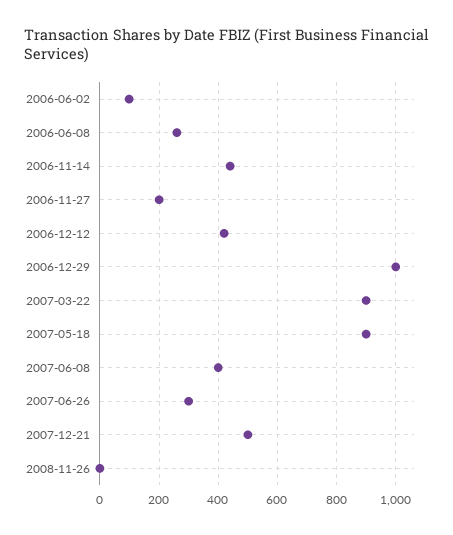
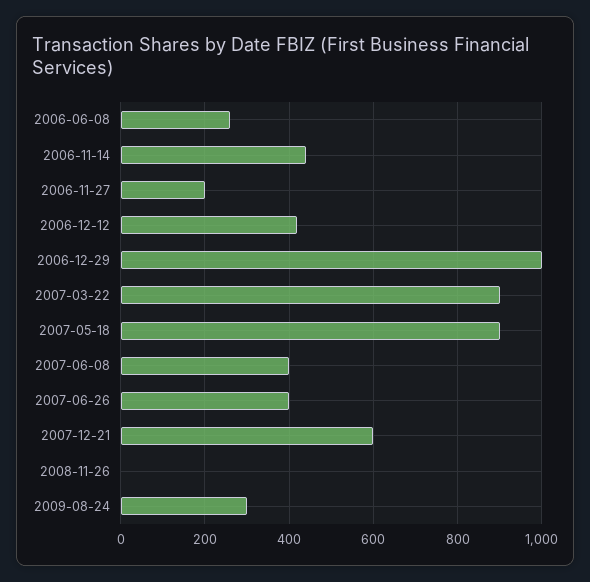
2006-06-02: 100 -> none
2007-06-26: 300 -> 400
2007-12-21: 500 -> 600
2009-08-24: none -> 300

